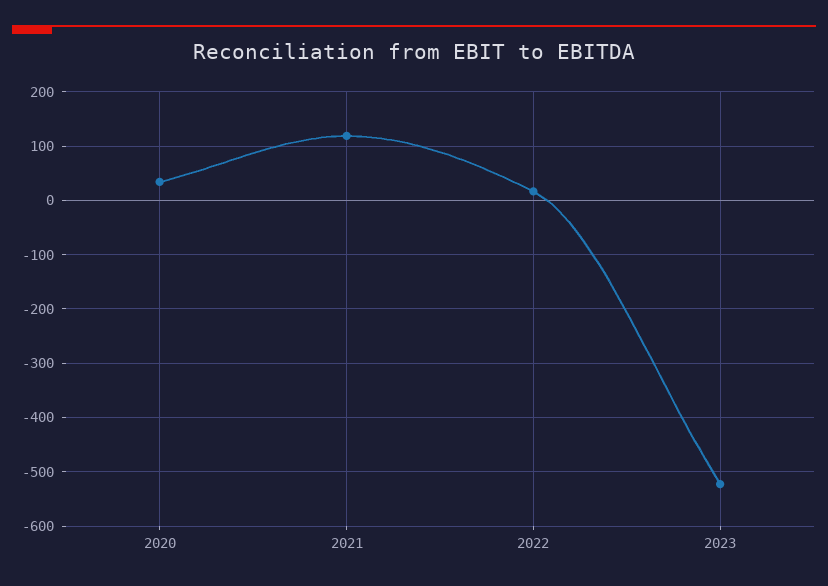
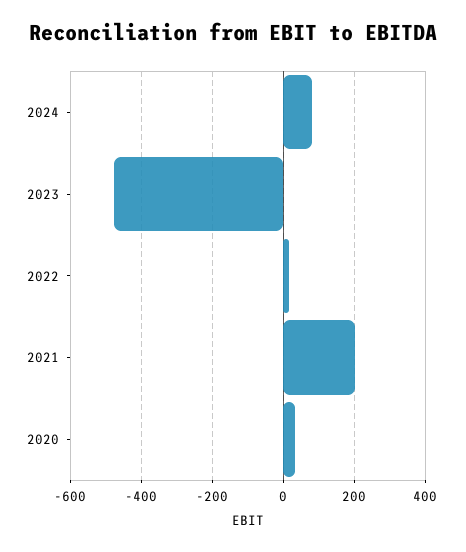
2021: 120 -> 200
2023: -520 -> -480
2024: none -> 80

